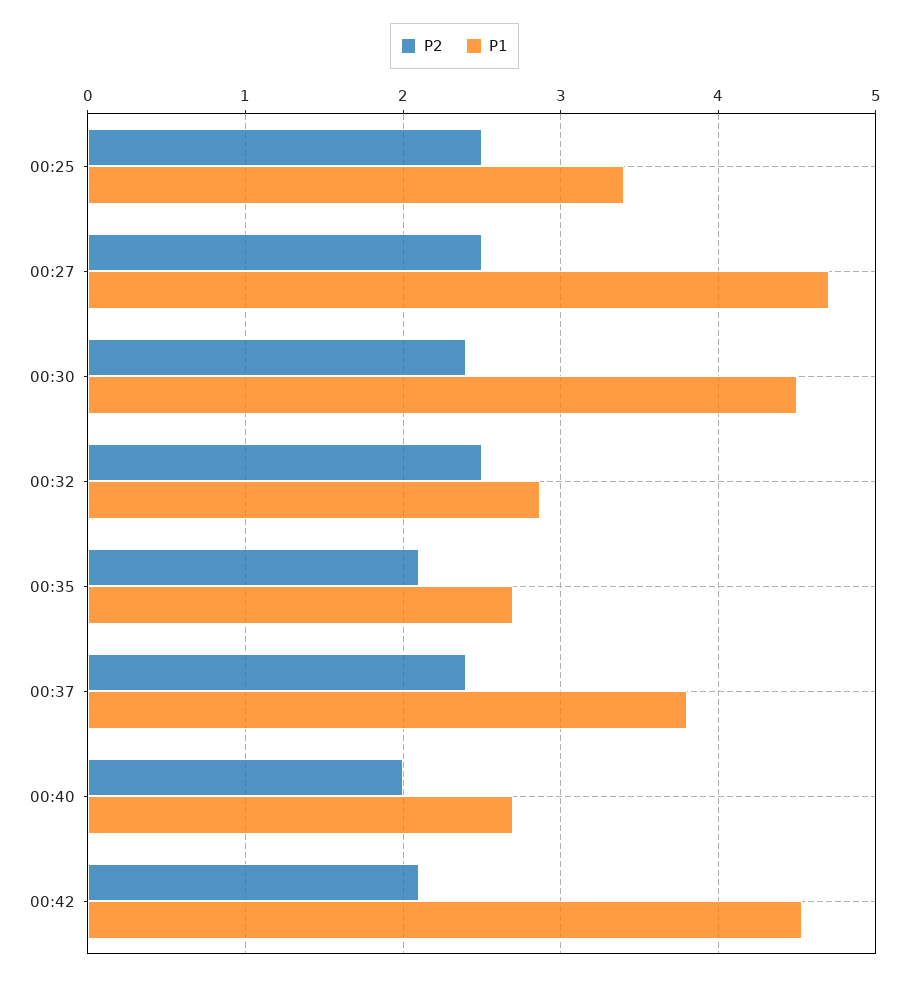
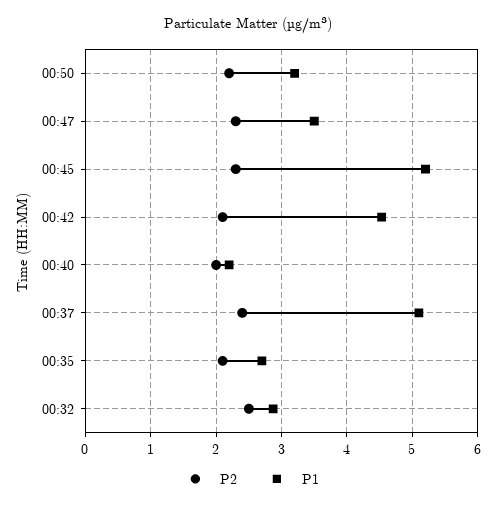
P2, 00:25: 2.5 -> none
P1, 00:25: 3.4 -> none
P2, 00:27: 2.5 -> none
P1, 00:27: 4.7 -> none
P2, 00:30: 2.4 -> none
P1, 00:30: 4.5 -> none
P1, 00:37: 3.8 -> 5.1
P1, 00:40: 2.7 -> 2.2
P2, 00:50: none -> 2.2
P1, 00:50: none -> 3.2
P2, 00:47: none -> 2.3
P1, 00:47: none -> 3.5
P2, 00:45: none -> 2.3
P1, 00:45: none -> 5.2

